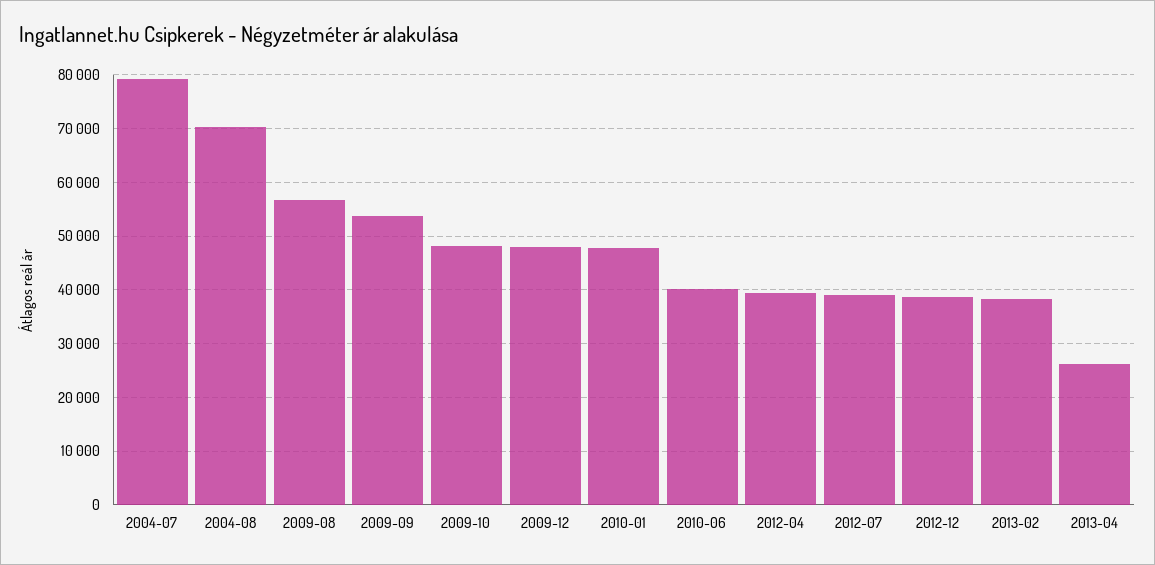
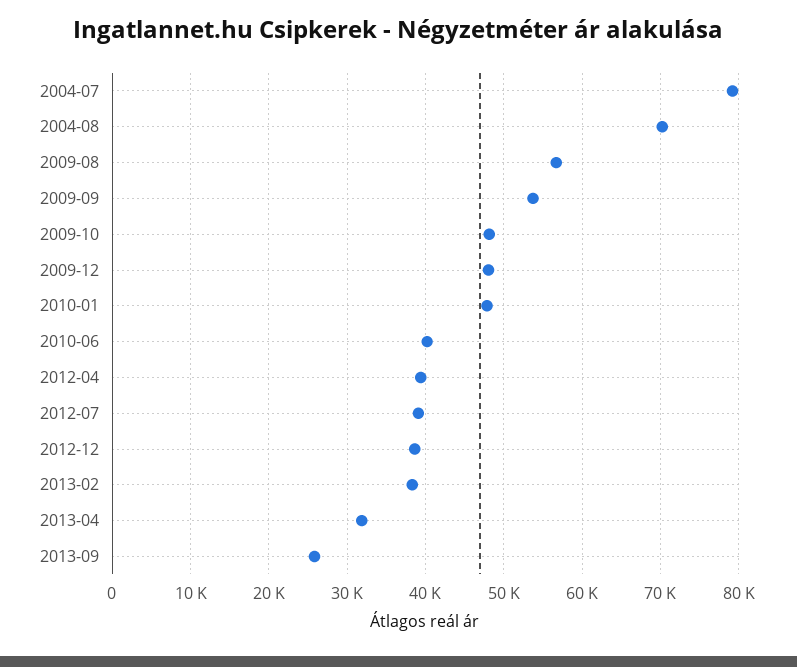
2013-04: 26000 -> 32000
2013-09: none -> 26000

